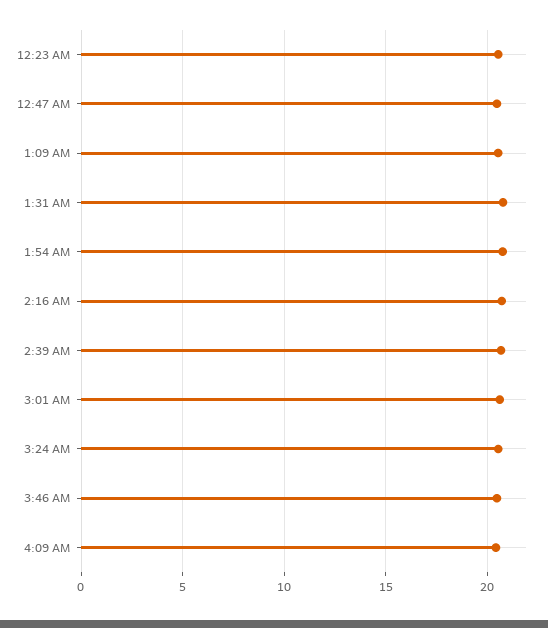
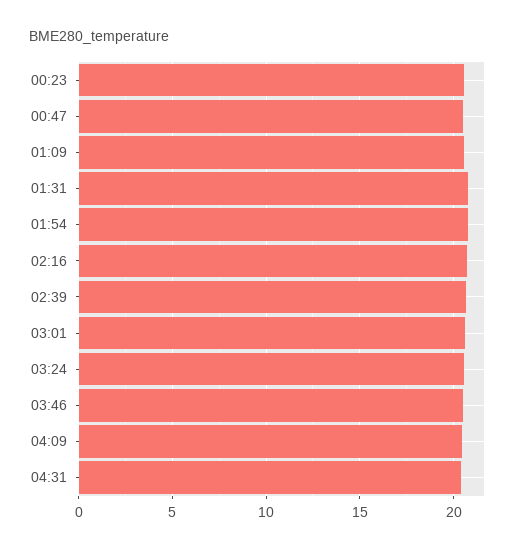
04:31: none -> 20.5

